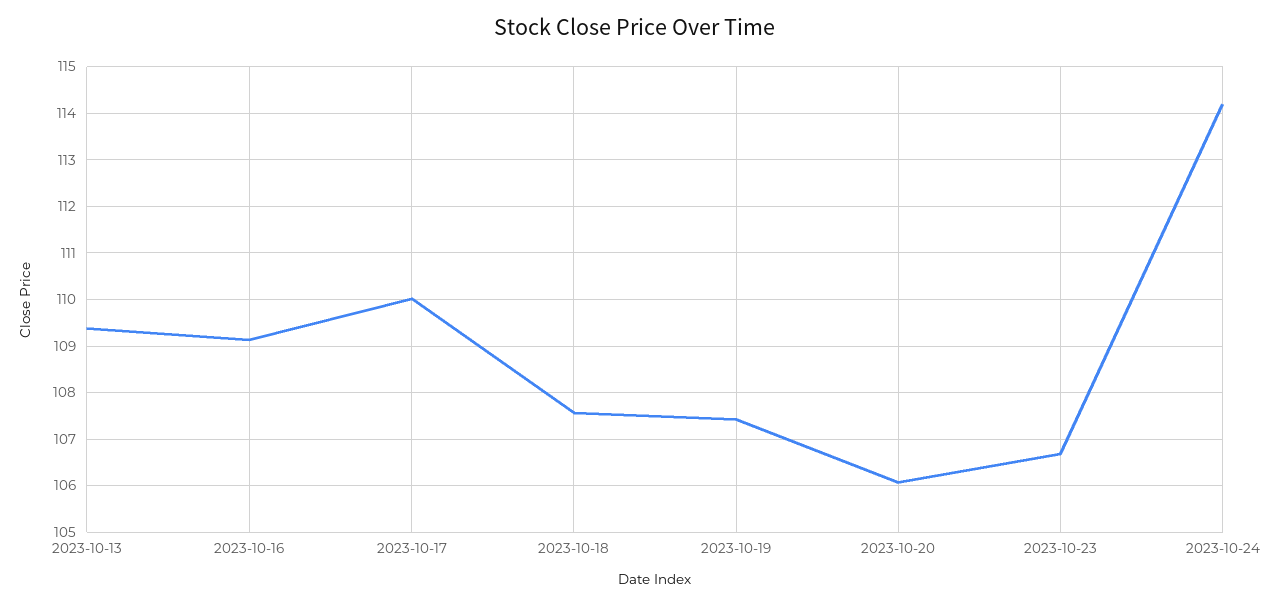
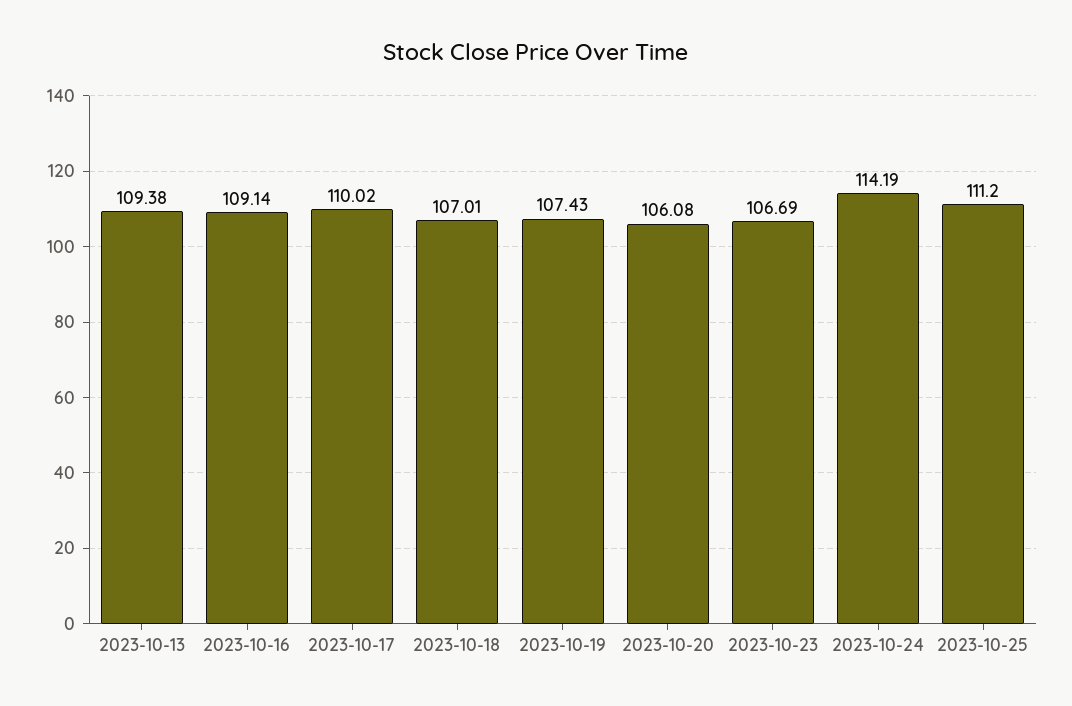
2023-10-18: 107.6 -> 107.01
2023-10-25: none -> 111.2

